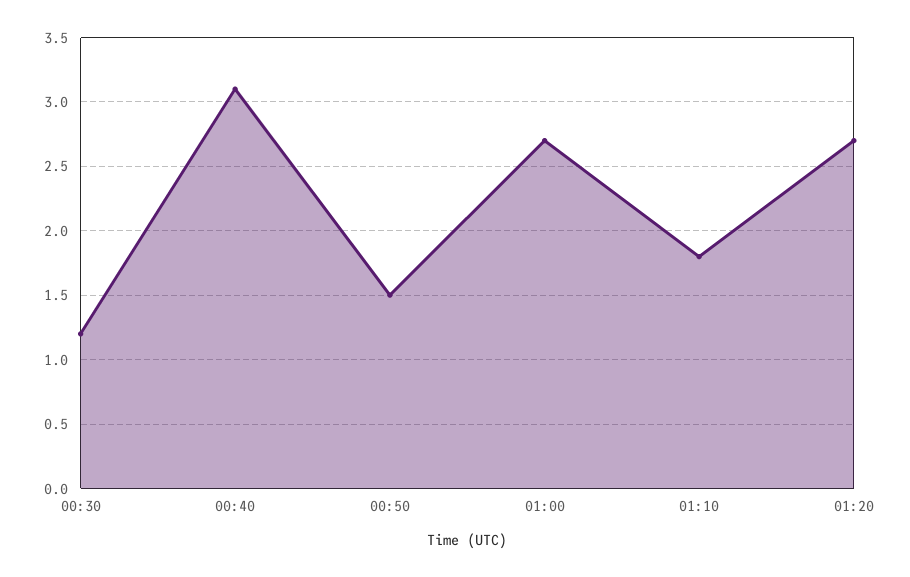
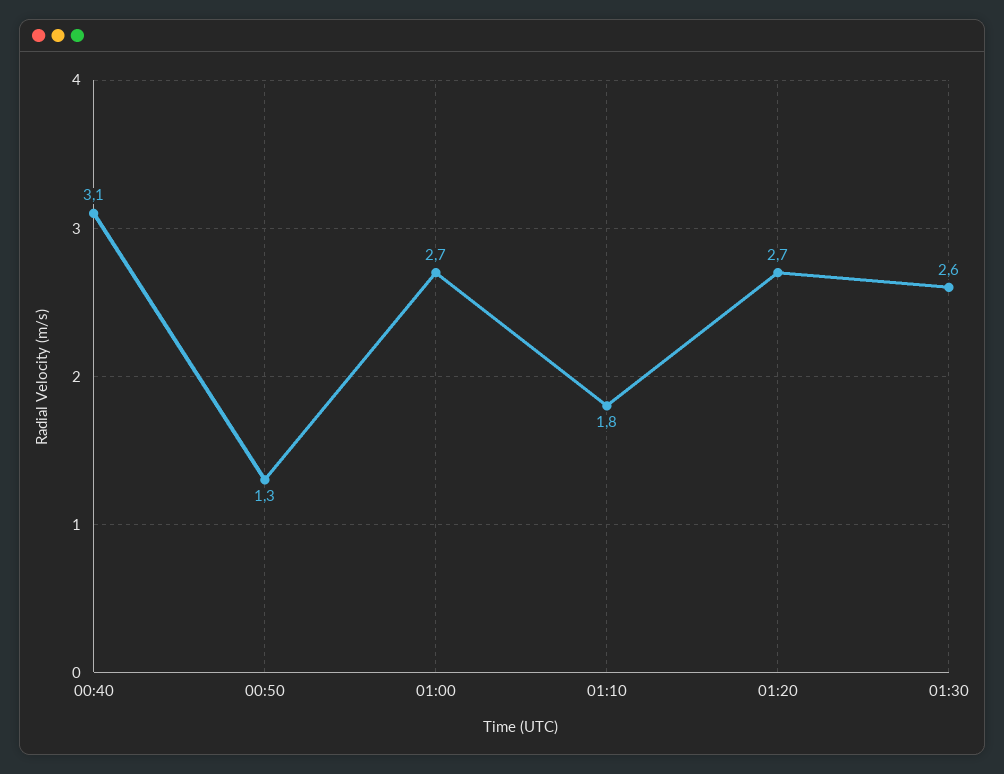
00:30: 1.2 -> none
00:50: 1.5 -> 1.3
01:30: none -> 2.6

